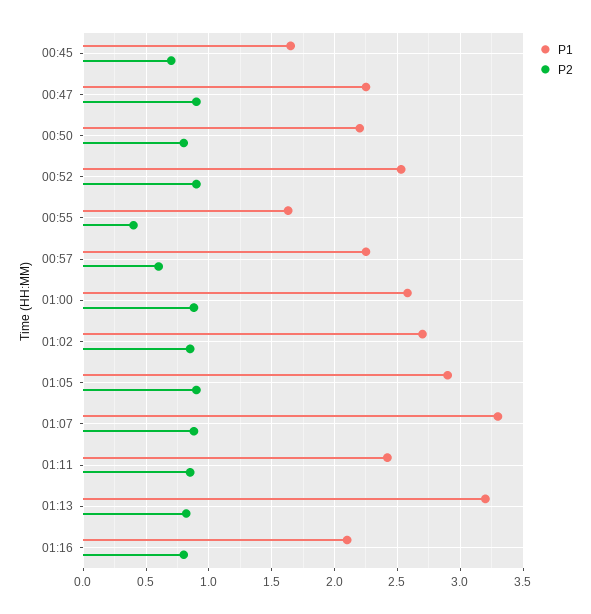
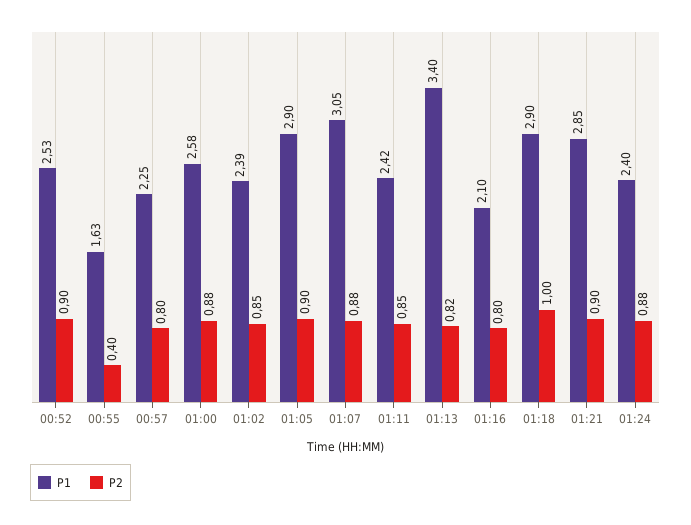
P1, 00:45: 1.65 -> none
P2, 00:45: 0.7 -> none
P1, 00:47: 2.25 -> none
P2, 00:47: 0.9 -> none
P1, 00:50: 2.2 -> none
P2, 00:50: 0.8 -> none
P2, 00:57: 0.6 -> 0.8
P1, 01:02: 2.7 -> 2.39
P1, 01:07: 3.3 -> 3.05
P1, 01:13: 3.2 -> 3.4
P1, 01:18: none -> 2.9
P2, 01:18: none -> 1
P1, 01:21: none -> 2.85
P2, 01:21: none -> 0.9
P1, 01:24: none -> 2.4
P2, 01:24: none -> 0.88

